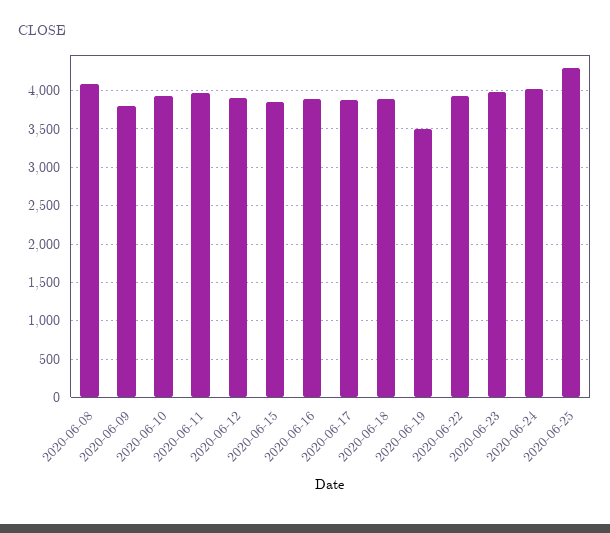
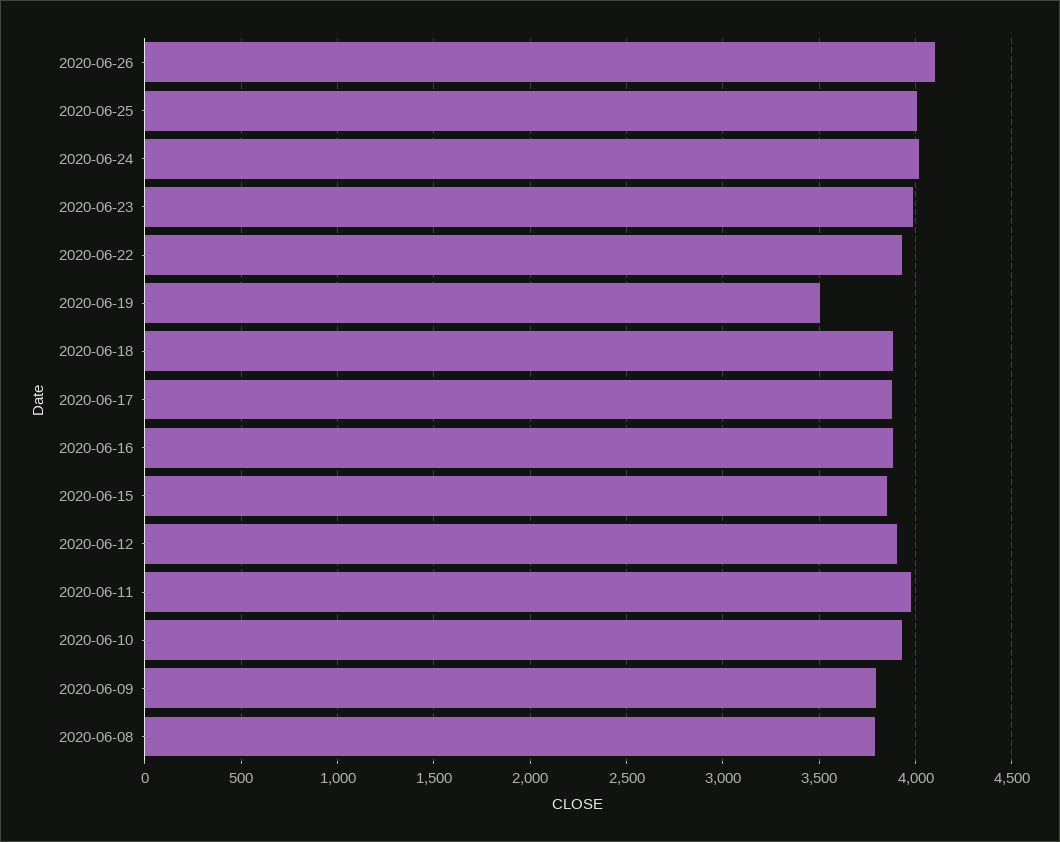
2020-06-08: 4100 -> 3800
2020-06-25: 4300 -> 4000
2020-06-26: none -> 4100

